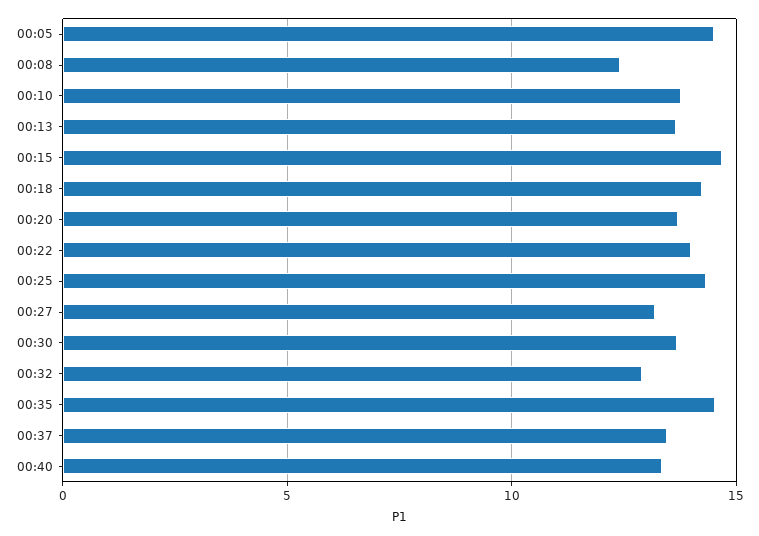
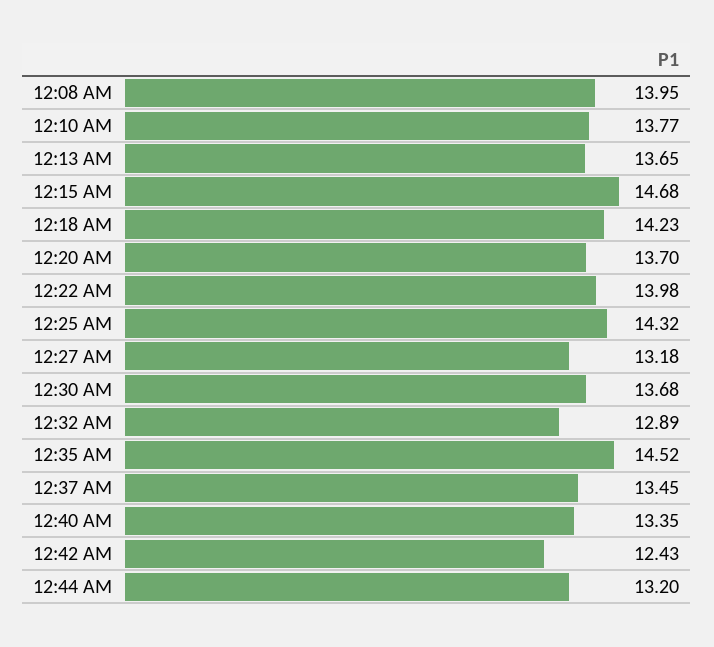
00:05: 14.5 -> none
00:08: 12.5 -> 13.95
12:42 AM: none -> 12.43
12:44 AM: none -> 13.2

